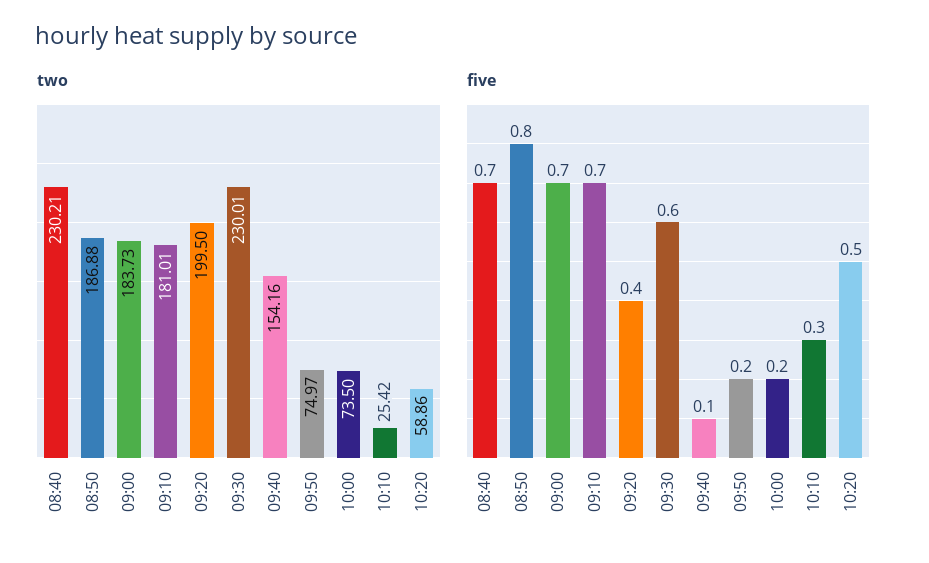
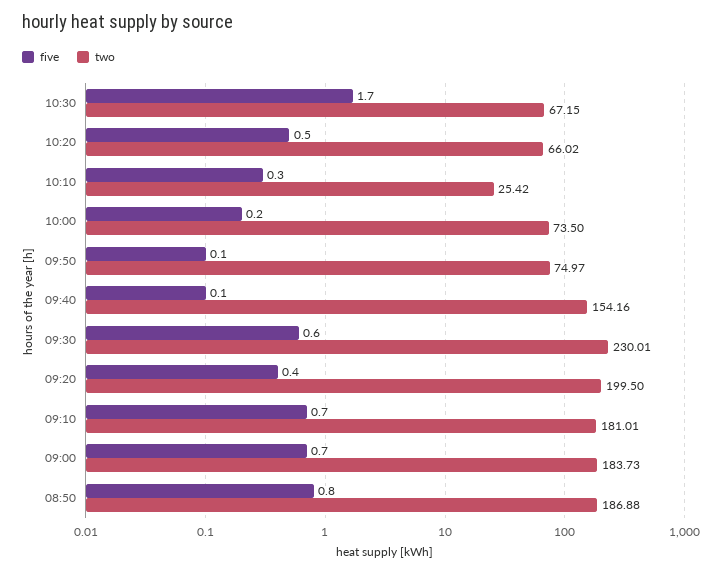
two, 08:40: 230.21 -> none
two, 10:20: 58.86 -> 66.02
five, 08:40: 0.7 -> none
five, 09:50: 0.2 -> 0.1
five, 10:30: none -> 1.7
two, 10:30: none -> 67.15

